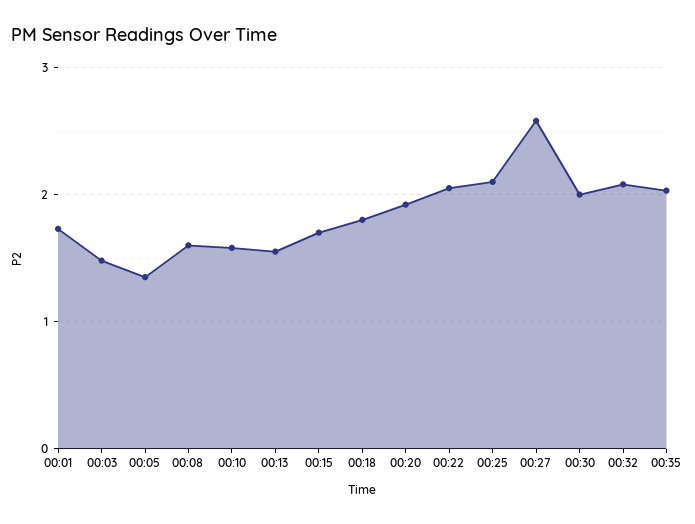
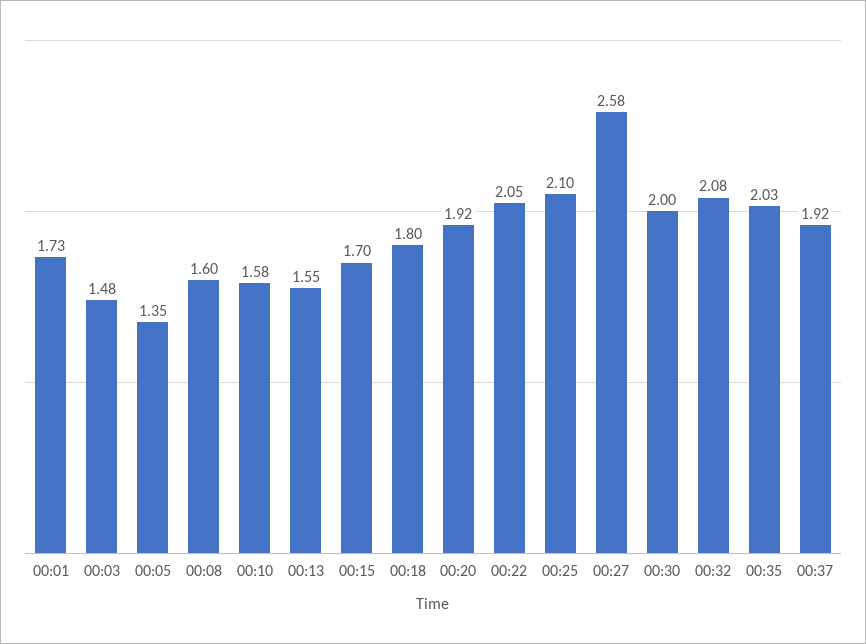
00:37: none -> 1.92

